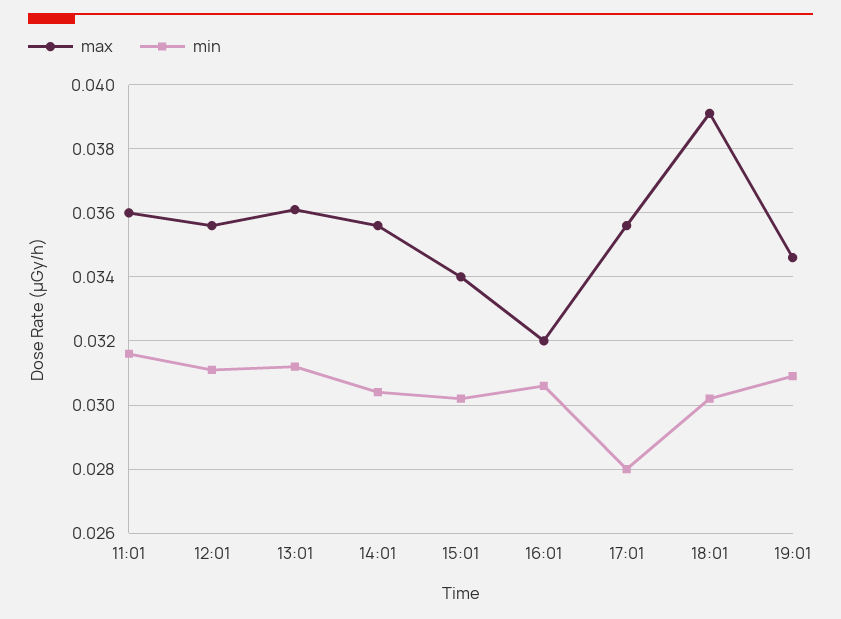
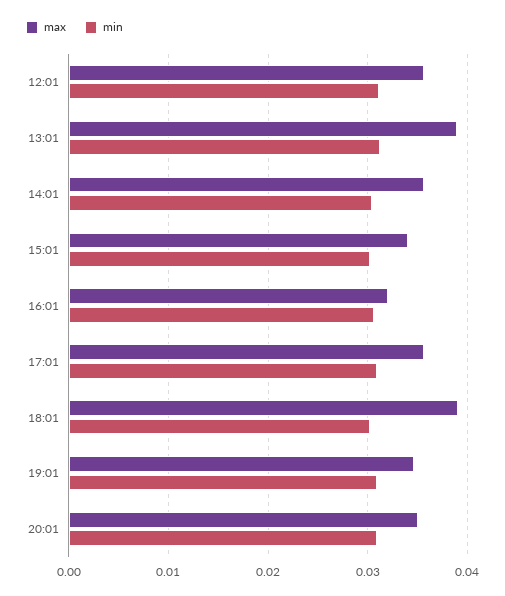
max, 11:01: 0.036 -> none
min, 11:01: 0.0315 -> none
max, 13:01: 0.036 -> 0.039
min, 17:01: 0.028 -> 0.031
max, 20:01: none -> 0.035
min, 20:01: none -> 0.031

